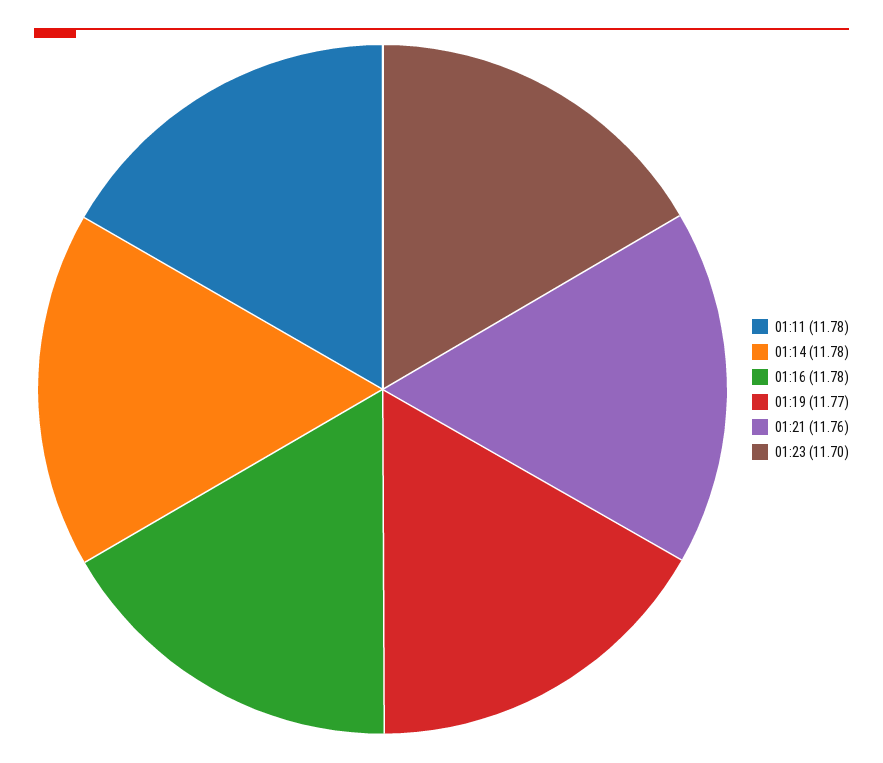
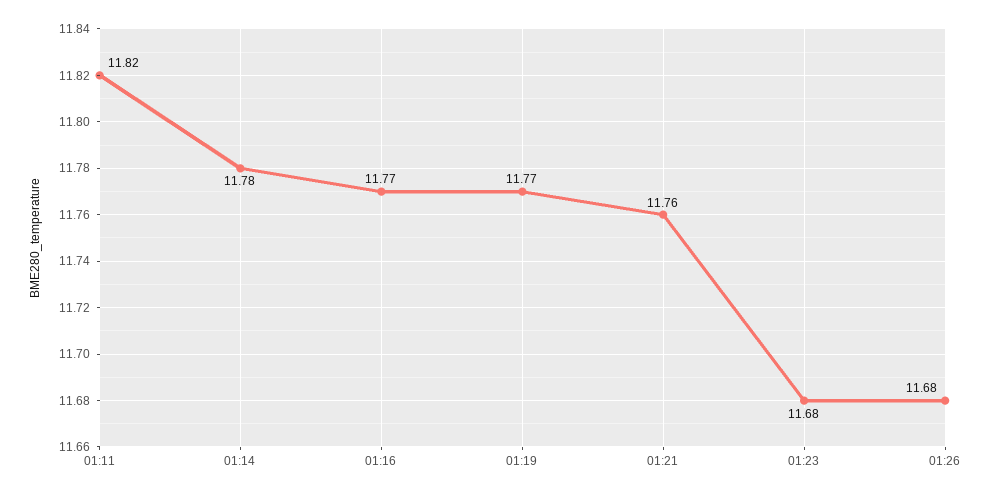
01:11: 11.78 -> 11.82
01:16: 11.78 -> 11.77
01:23: 11.7 -> 11.68
01:26: none -> 11.68

